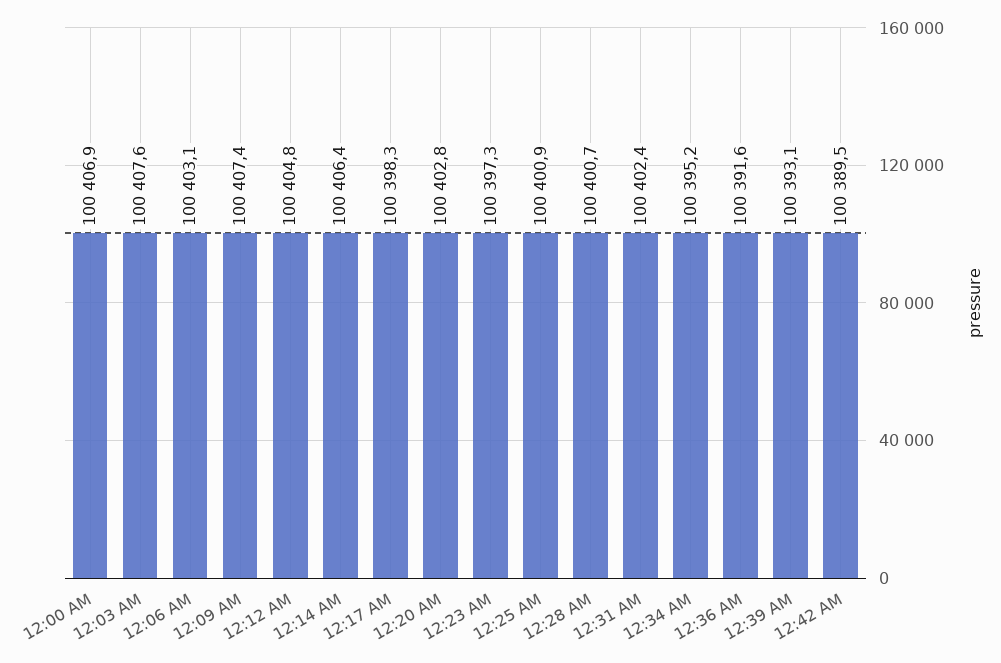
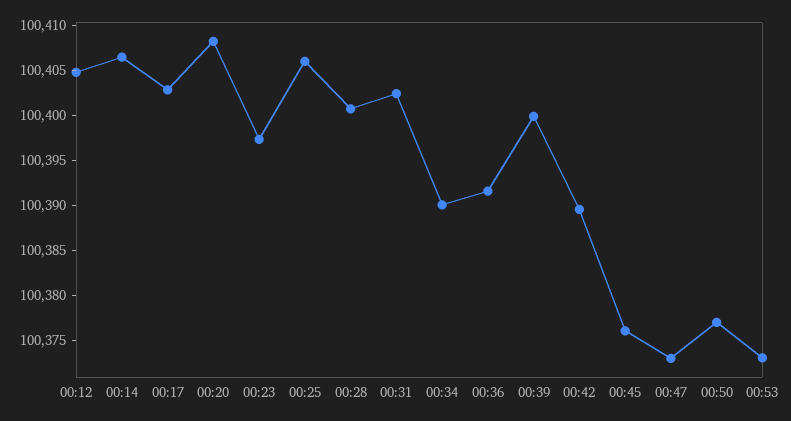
12:00 AM: 100406.9 -> none
12:03 AM: 100407.6 -> none
12:06 AM: 100403.1 -> none
12:09 AM: 100407.4 -> none
12:17 AM: 100398.3 -> 100403
12:20 AM: 100402.8 -> 100408
12:25 AM: 100400.9 -> 100406
12:34 AM: 100395.2 -> 100390
12:39 AM: 100393.1 -> 100400
00:45: none -> 100376
00:47: none -> 100373
00:50: none -> 100377
00:53: none -> 100373

